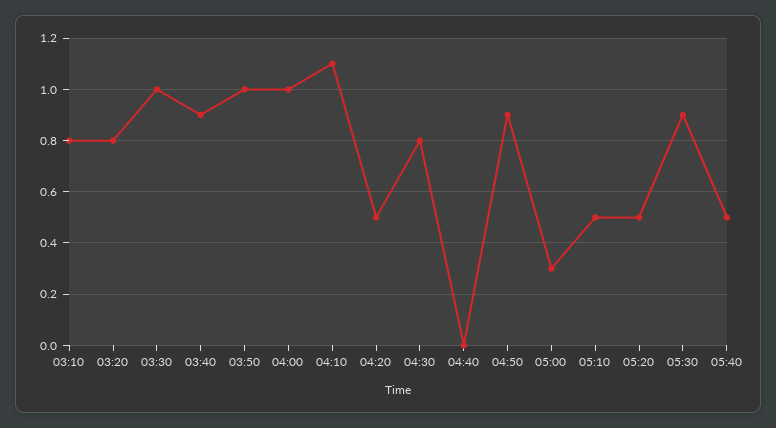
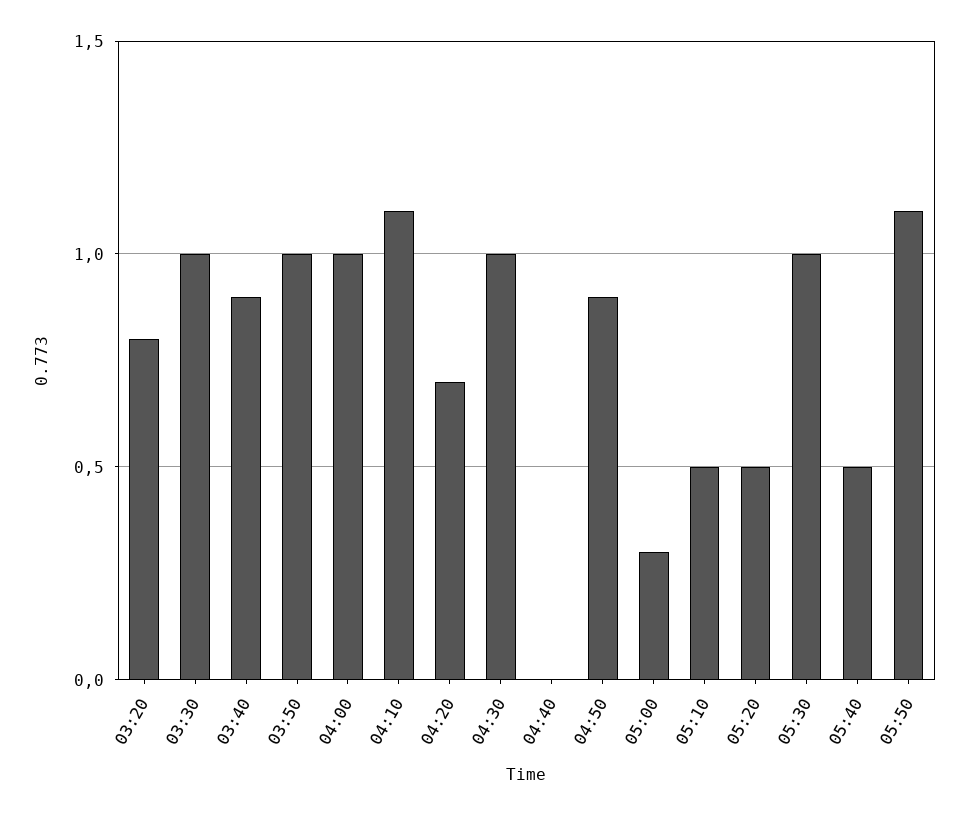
03:10: 0.8 -> none
04:20: 0.5 -> 0.7
04:30: 0.8 -> 1
05:30: 0.9 -> 1
05:50: none -> 1.1

